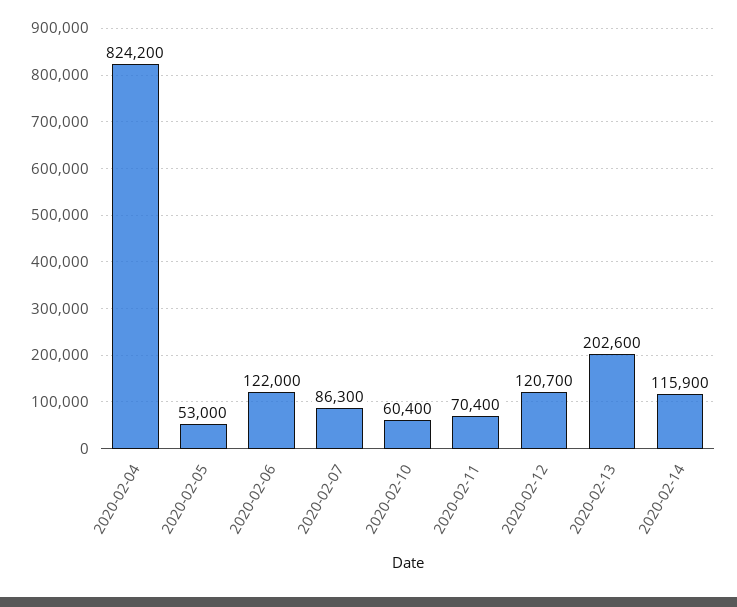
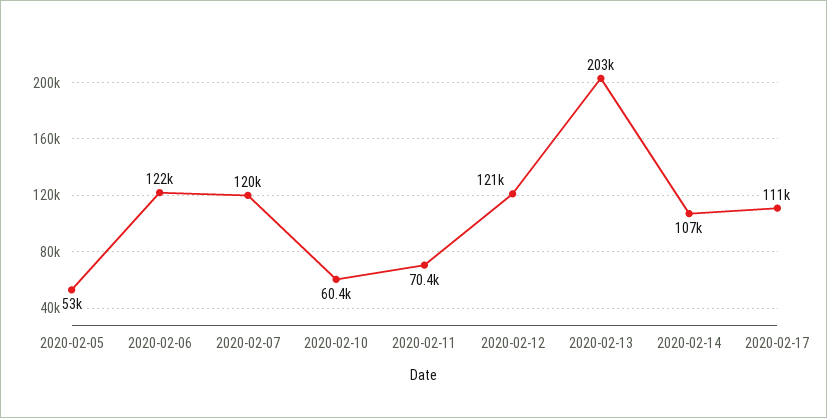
2020-02-04: 824200 -> none
2020-02-07: 86300 -> 120000
2020-02-14: 115900 -> 107000
2020-02-17: none -> 111000

